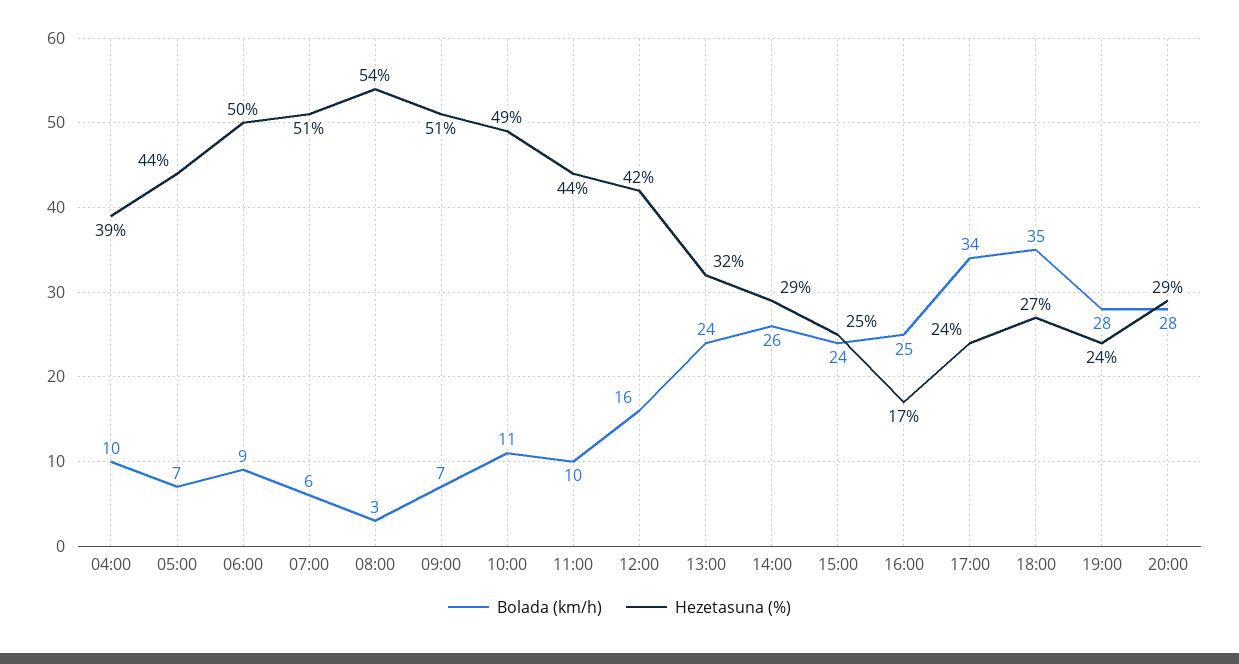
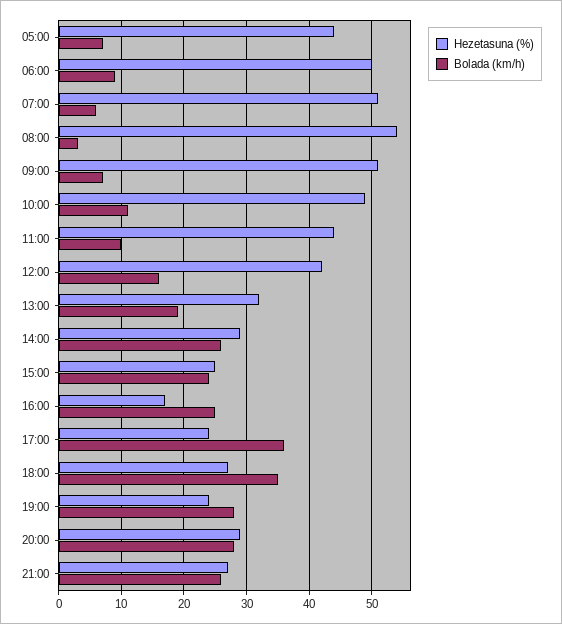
Bolada (km/h), 04:00: 10 -> none
Hezetasuna (%), 04:00: 39 -> none
Bolada (km/h), 13:00: 24 -> 19
Bolada (km/h), 17:00: 34 -> 36
Hezetasuna (%), 21:00: none -> 27
Bolada (km/h), 21:00: none -> 26

